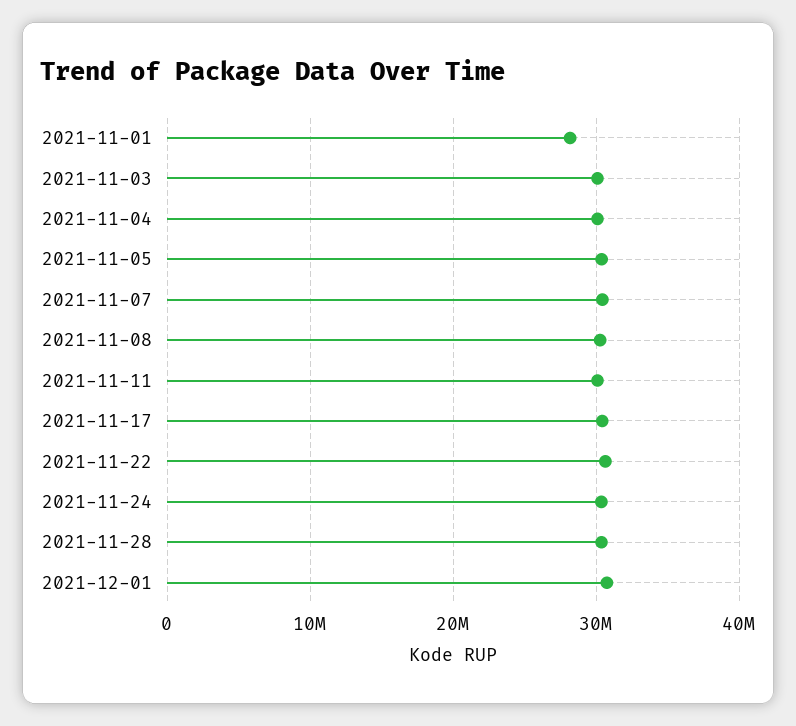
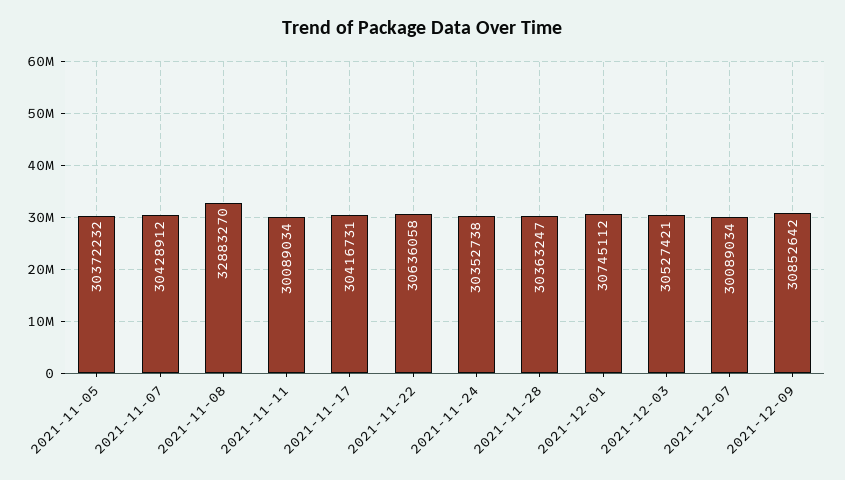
2021-11-01: 28000000 -> none
2021-11-03: 30000000 -> none
2021-11-04: 30000000 -> none
2021-11-08: 30000000 -> 32883270
2021-12-03: none -> 30527421
2021-12-07: none -> 30089034
2021-12-09: none -> 30852642

